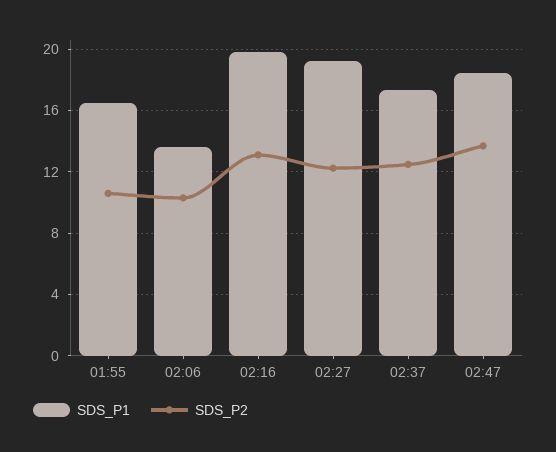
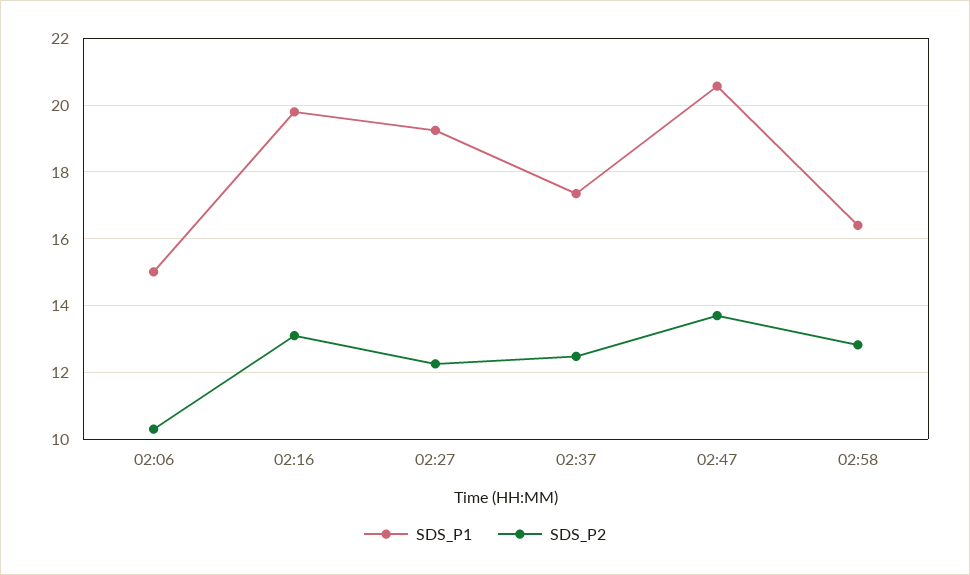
SDS_P1, 01:55: 16.5 -> none
SDS_P2, 01:55: 10.5 -> none
SDS_P1, 02:06: 13.5 -> 15
SDS_P1, 02:47: 18.5 -> 20.6
SDS_P1, 02:58: none -> 16.4
SDS_P2, 02:58: none -> 12.8

